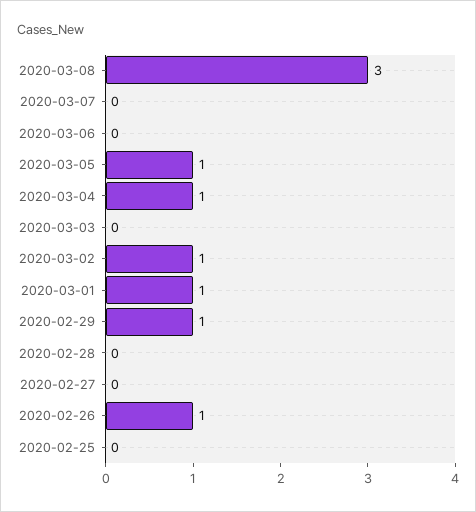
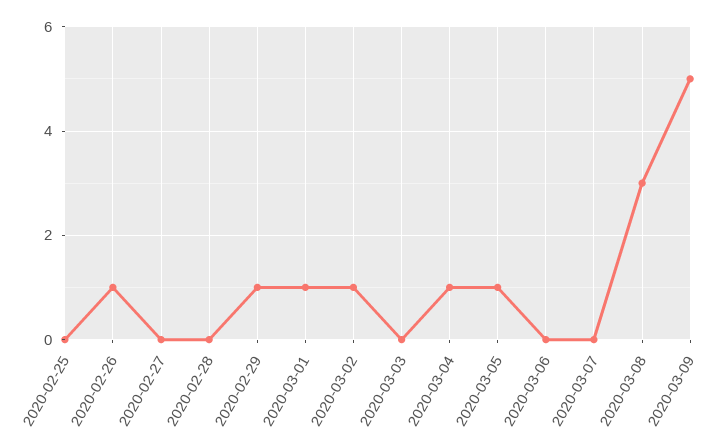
2020-03-09: none -> 5

